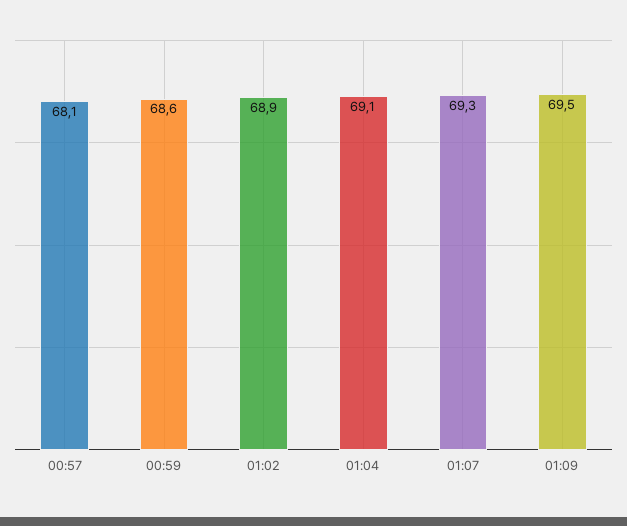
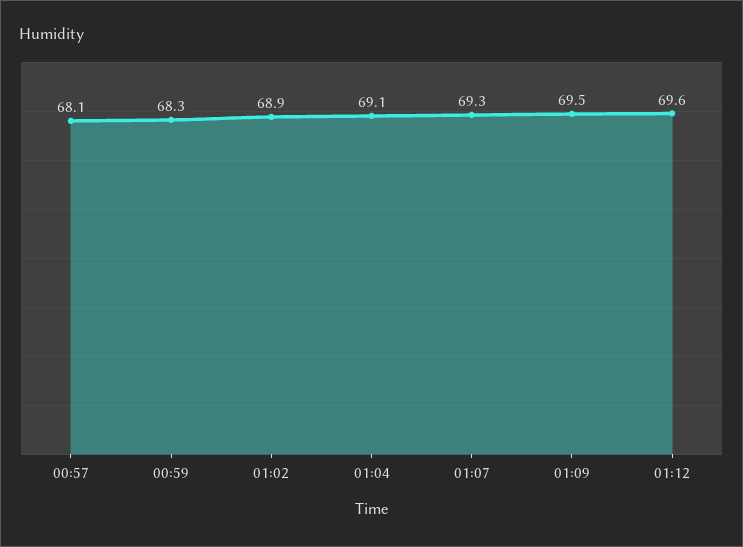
00:59: 68.6 -> 68.3
01:12: none -> 69.6

